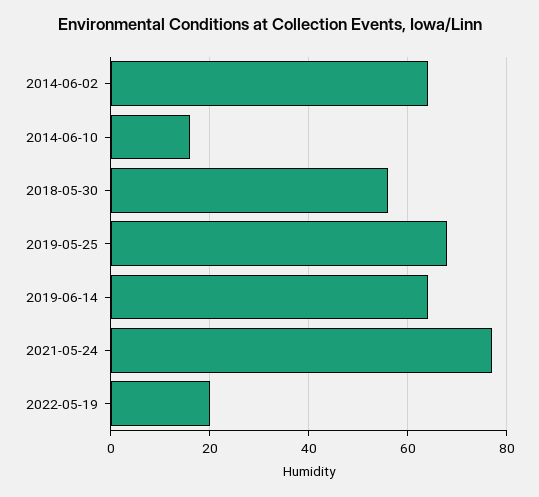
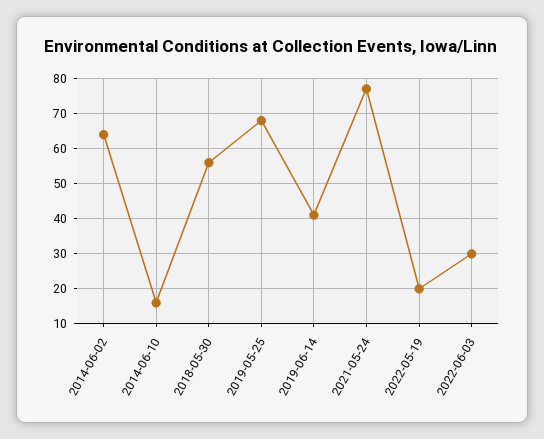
2019-06-14: 65 -> 40
2022-06-03: none -> 30

